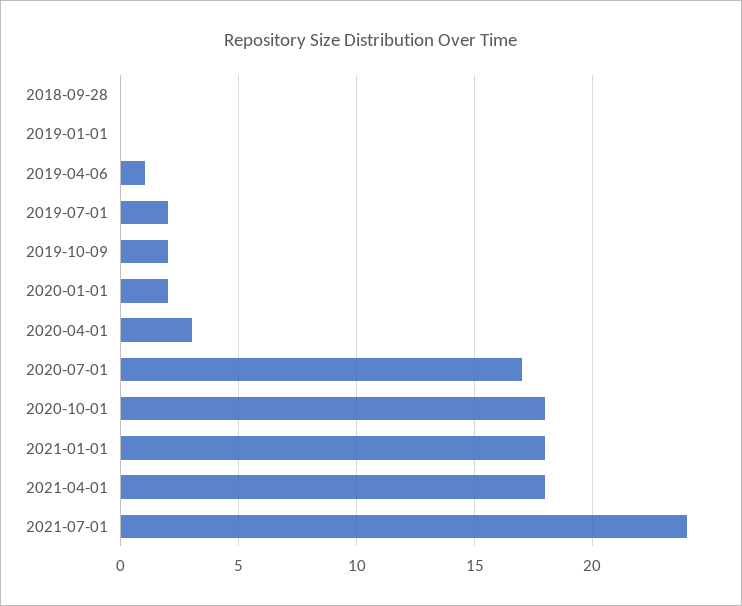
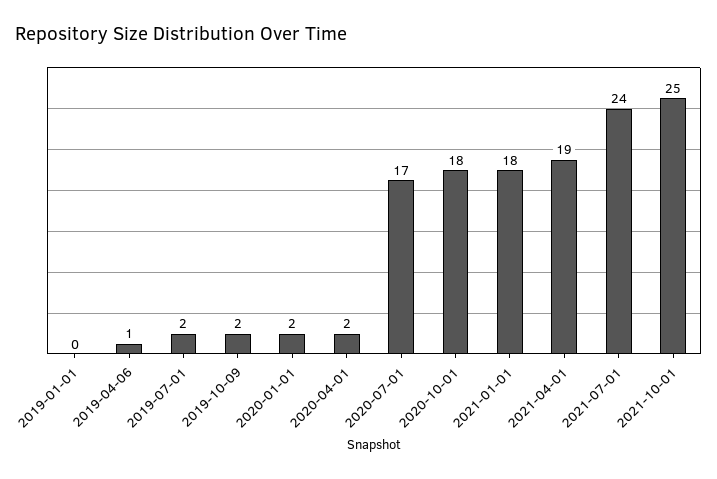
2018-09-28: 0 -> none
2020-04-01: 3 -> 2
2021-04-01: 18 -> 19
2021-10-01: none -> 25

